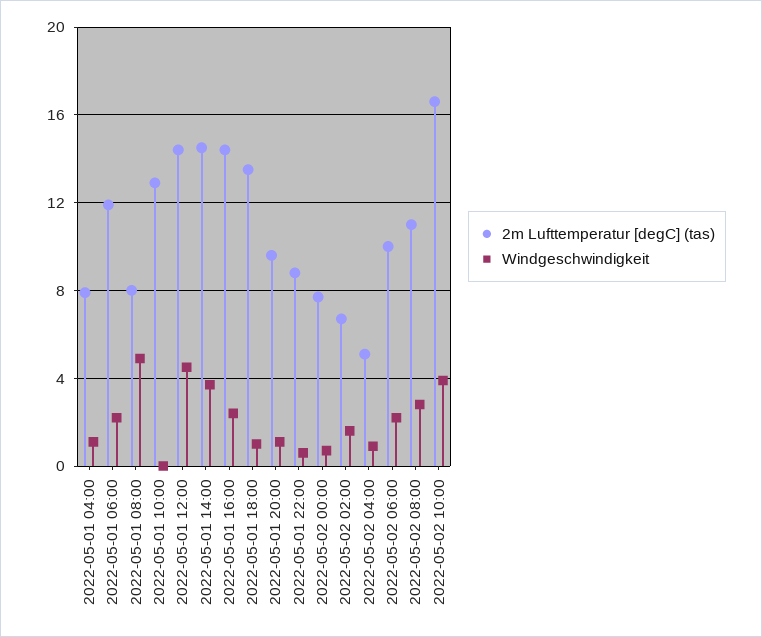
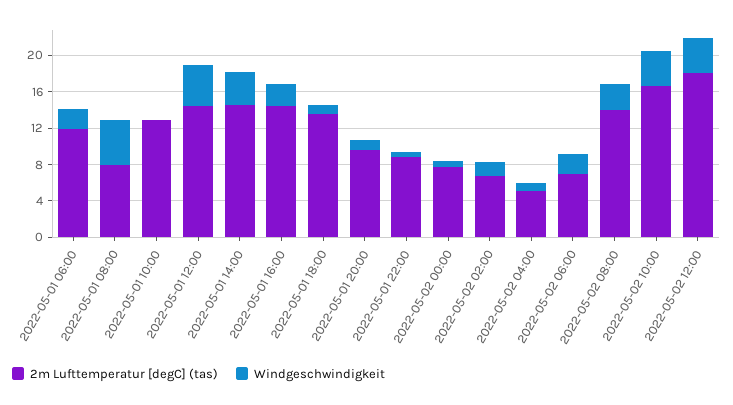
2m Lufttemperatur [degC] (tas), 2022-05-01 04:00: 8 -> none
Windgeschwindigkeit, 2022-05-01 04:00: 1 -> none
2m Lufttemperatur [degC] (tas), 2022-05-02 06:00: 10 -> 7
2m Lufttemperatur [degC] (tas), 2022-05-02 08:00: 11 -> 14
2m Lufttemperatur [degC] (tas), 2022-05-02 12:00: none -> 18
Windgeschwindigkeit, 2022-05-02 12:00: none -> 4

